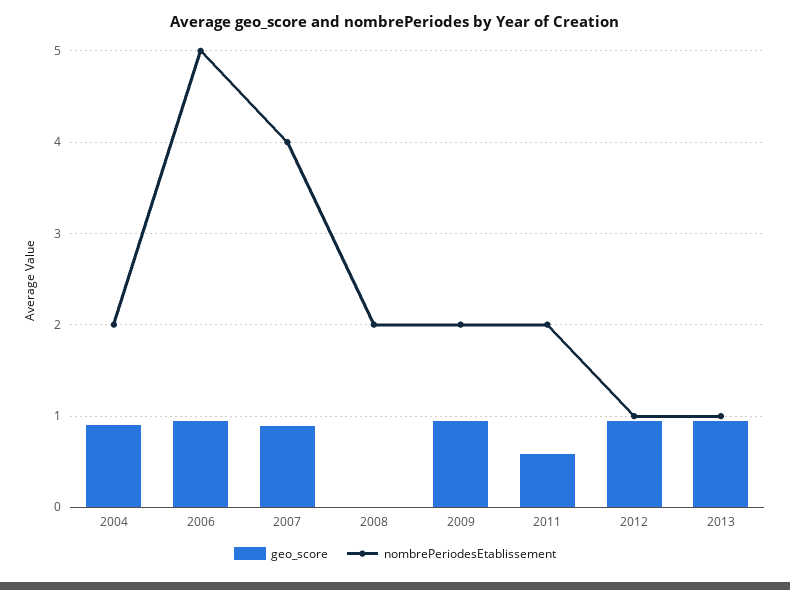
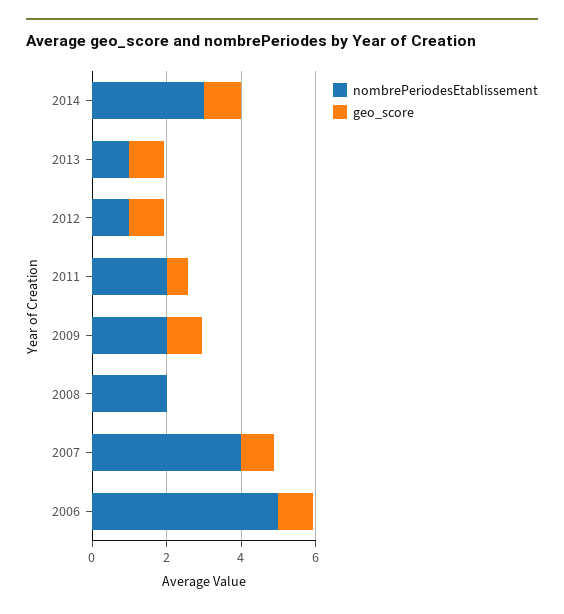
geo_score, 2004: 0.9 -> none
nombrePeriodesEtablissement, 2004: 2 -> none
nombrePeriodesEtablissement, 2014: none -> 3
geo_score, 2014: none -> 1

